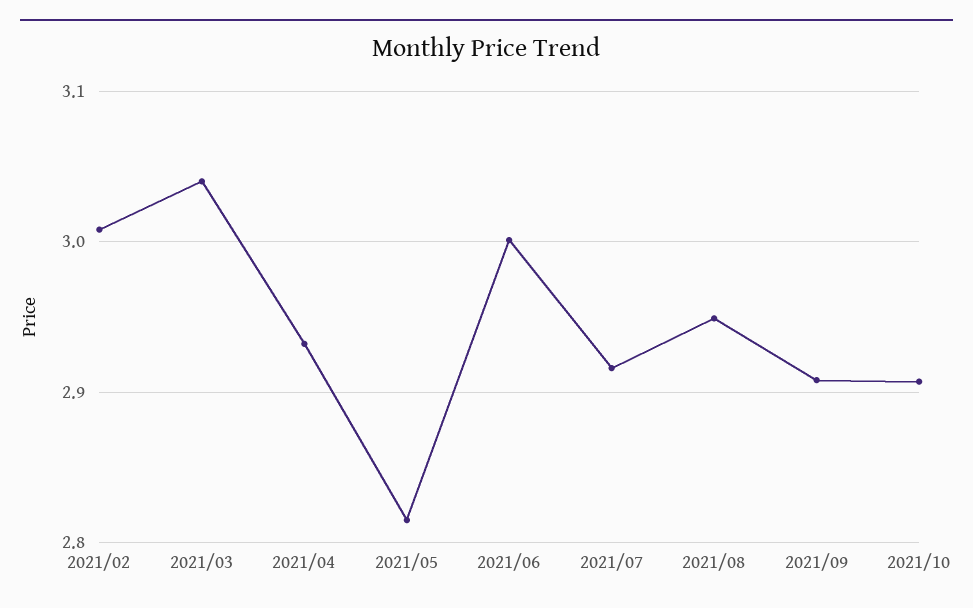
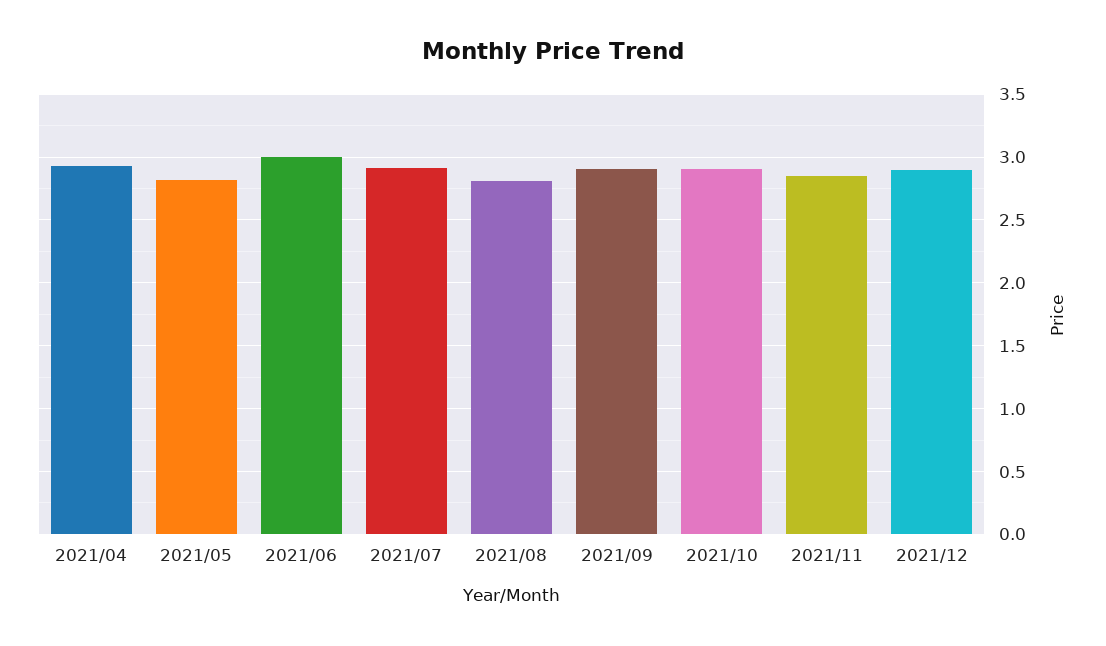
2021/02: 3.01 -> none
2021/03: 3.04 -> none
2021/08: 2.95 -> 2.8
2021/11: none -> 2.85
2021/12: none -> 2.9

